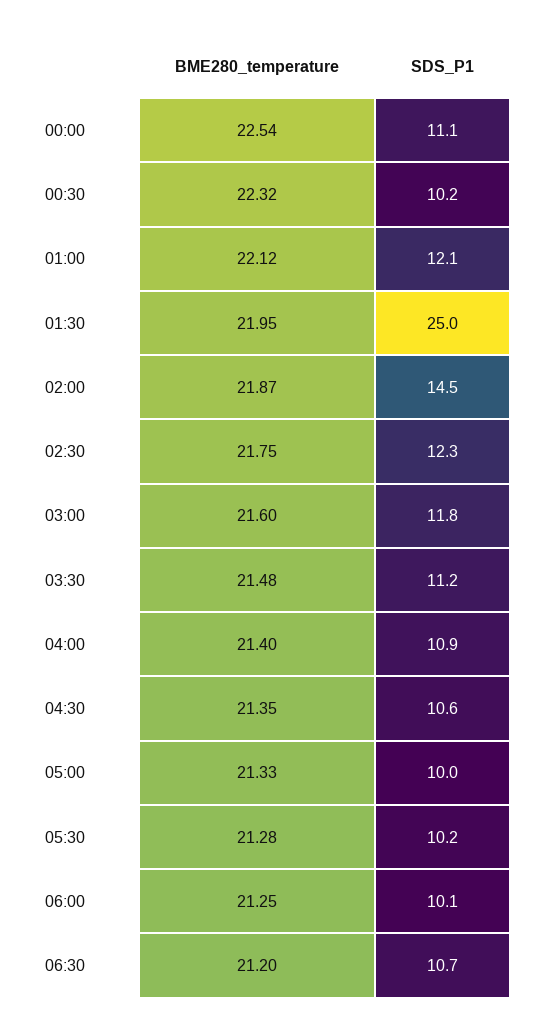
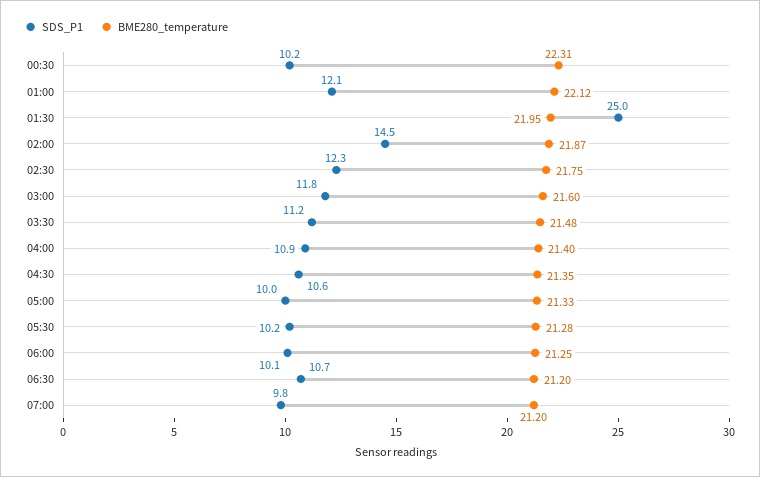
BME280_temperature, 00:00: 22.54 -> none
SDS_P1, 00:00: 11.1 -> none
BME280_temperature, 00:30: 22.32 -> 22.31
SDS_P1, 07:00: none -> 9.8
BME280_temperature, 07:00: none -> 21.2

